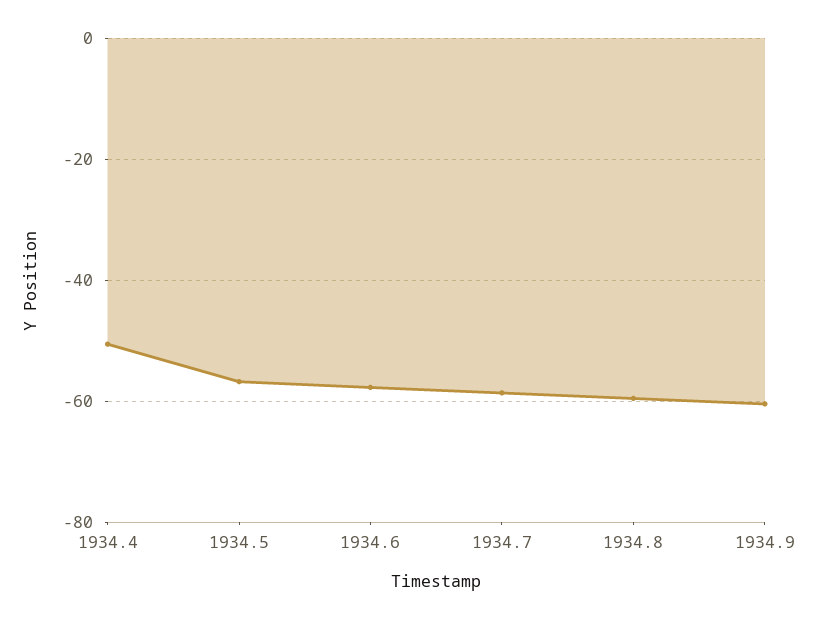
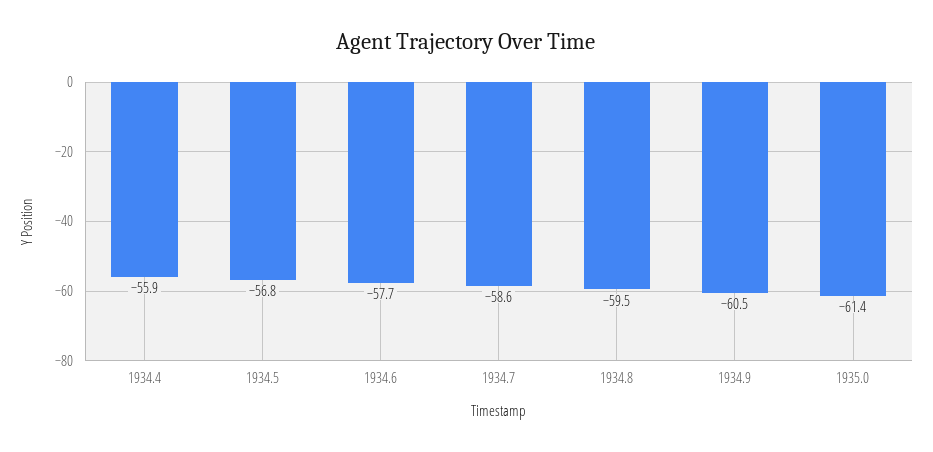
1934.4: -50 -> -55.9
1935.0: none -> -61.4

